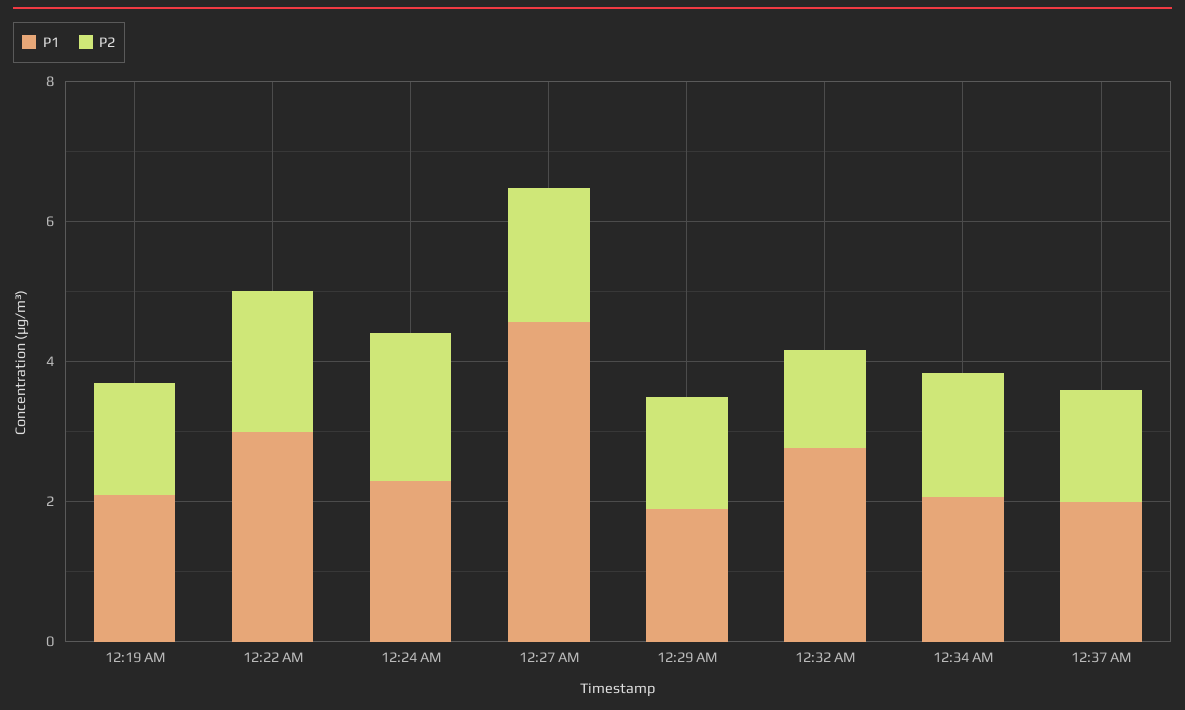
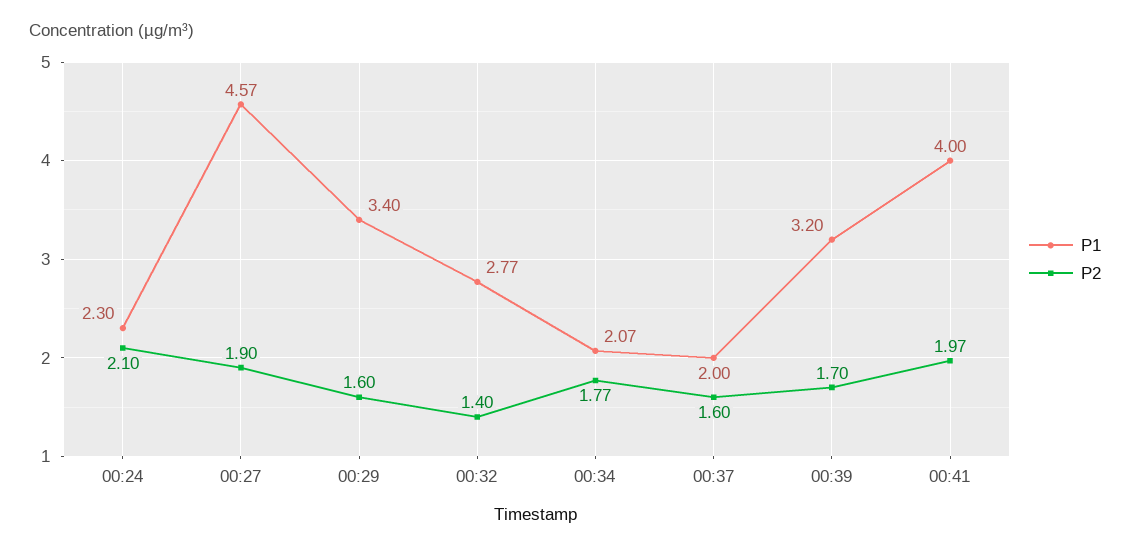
P1, 12:19 AM: 2 -> none
P2, 12:19 AM: 1.5 -> none
P1, 12:22 AM: 3 -> none
P2, 12:22 AM: 2 -> none
P1, 12:29 AM: 2 -> 3.4
P1, 00:39: none -> 3.2
P2, 00:39: none -> 1.7
P1, 00:41: none -> 4
P2, 00:41: none -> 1.97

